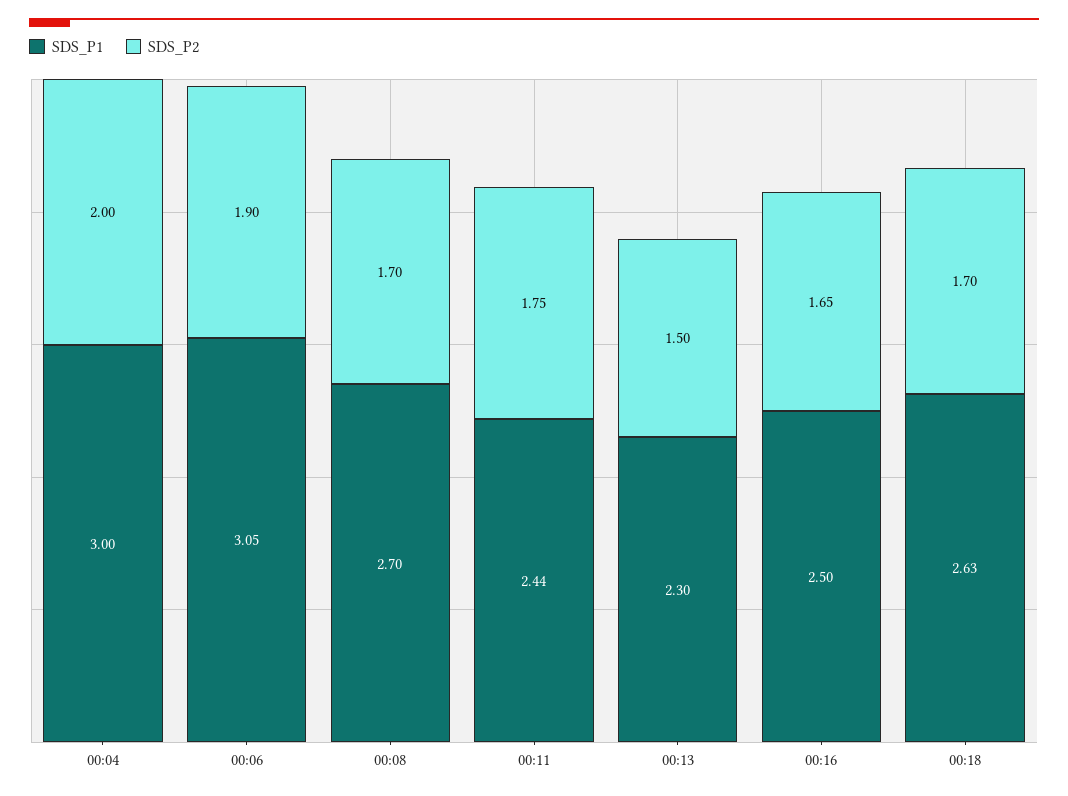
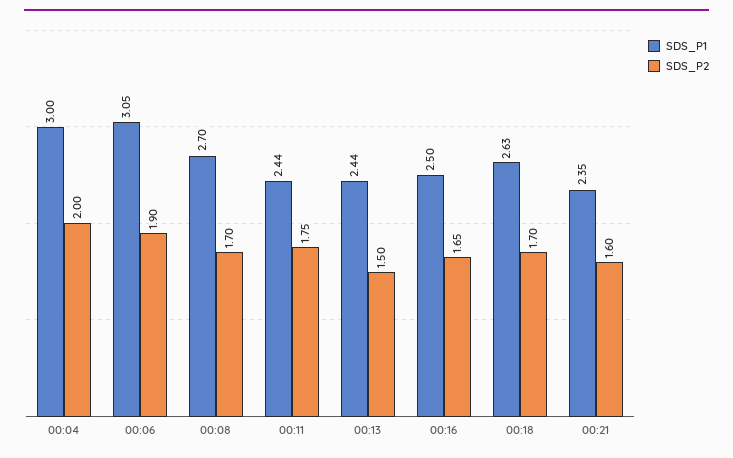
SDS_P1, 00:13: 2.3 -> 2.44
SDS_P1, 00:21: none -> 2.35
SDS_P2, 00:21: none -> 1.6

